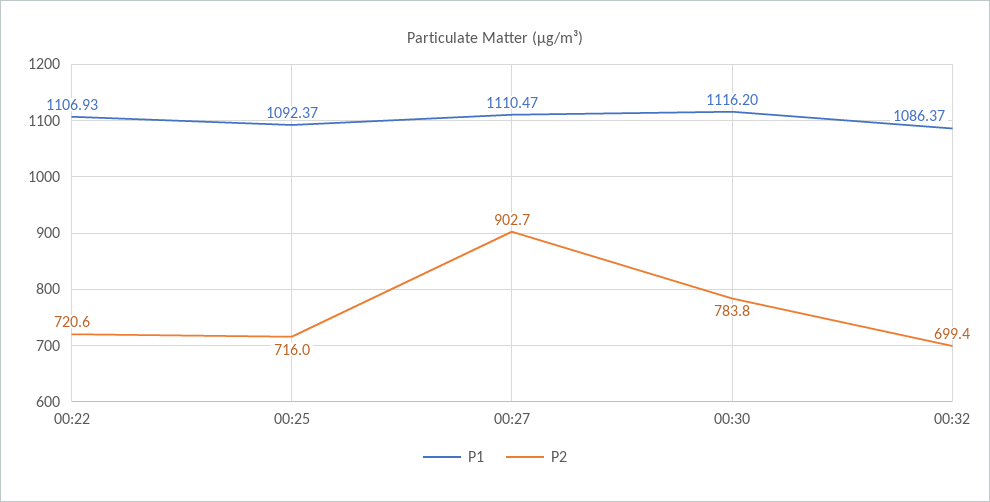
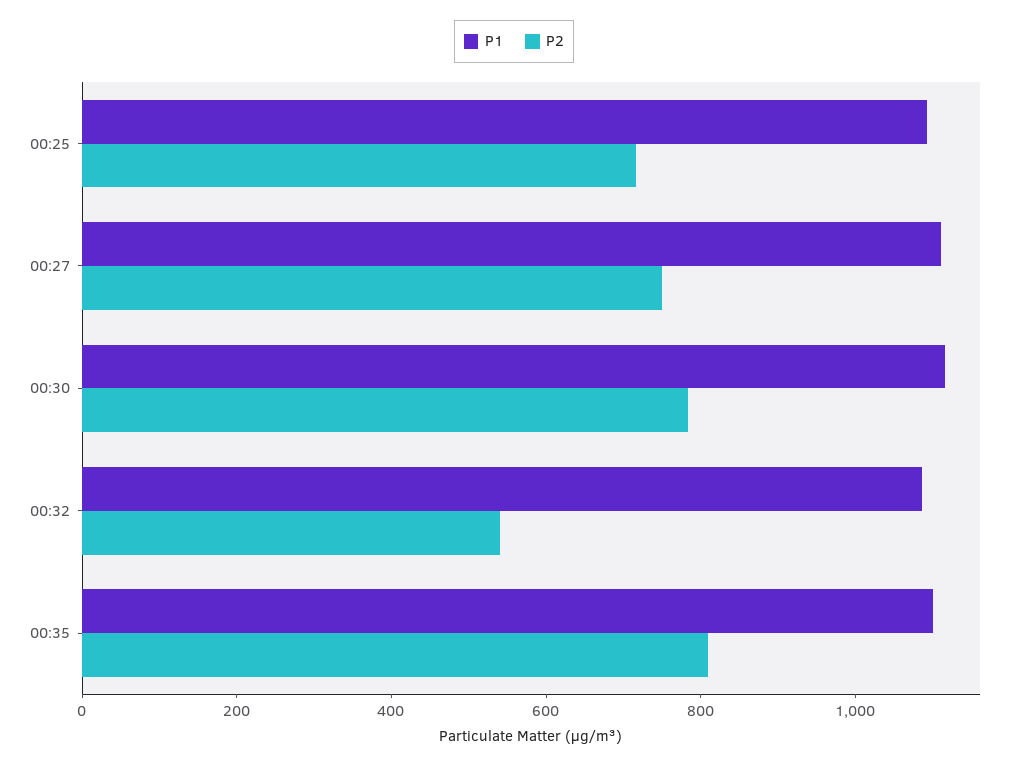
P1, 00:22: 1106.93 -> none
P2, 00:22: 720.6 -> none
P2, 00:27: 902.7 -> 750
P2, 00:32: 699.4 -> 550
P1, 00:35: none -> 1100
P2, 00:35: none -> 800

